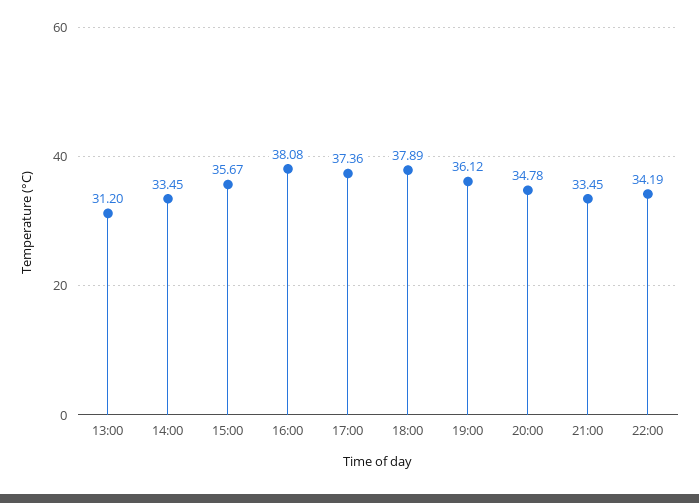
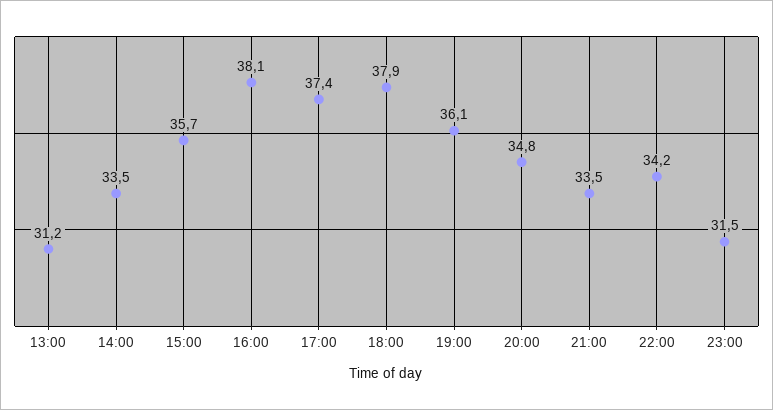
23:00: none -> 31.5

